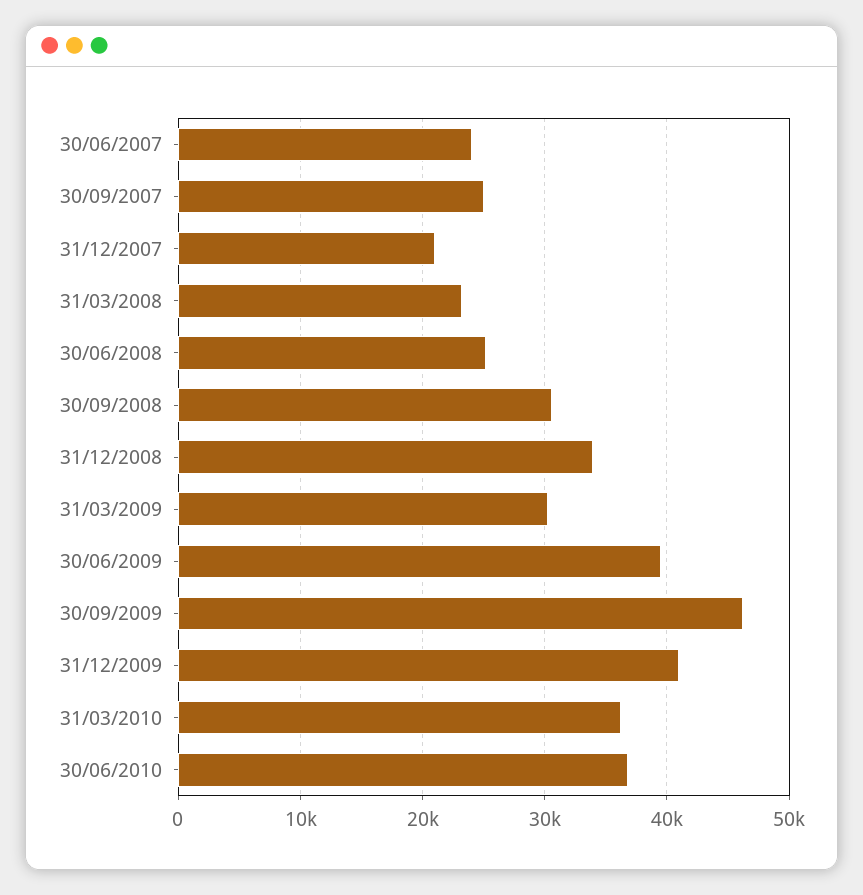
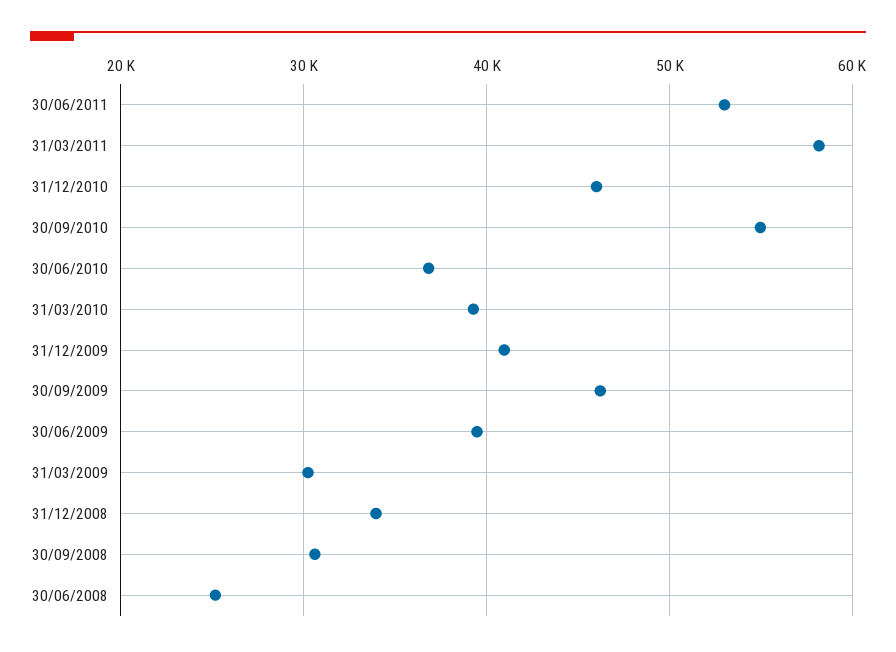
30/06/2007: 24000 -> none
30/09/2007: 25000 -> none
31/12/2007: 21000 -> none
31/03/2008: 23000 -> none
31/03/2010: 36000 -> 39000
30/06/2011: none -> 53000
31/03/2011: none -> 58000
31/12/2010: none -> 46000
30/09/2010: none -> 55000

